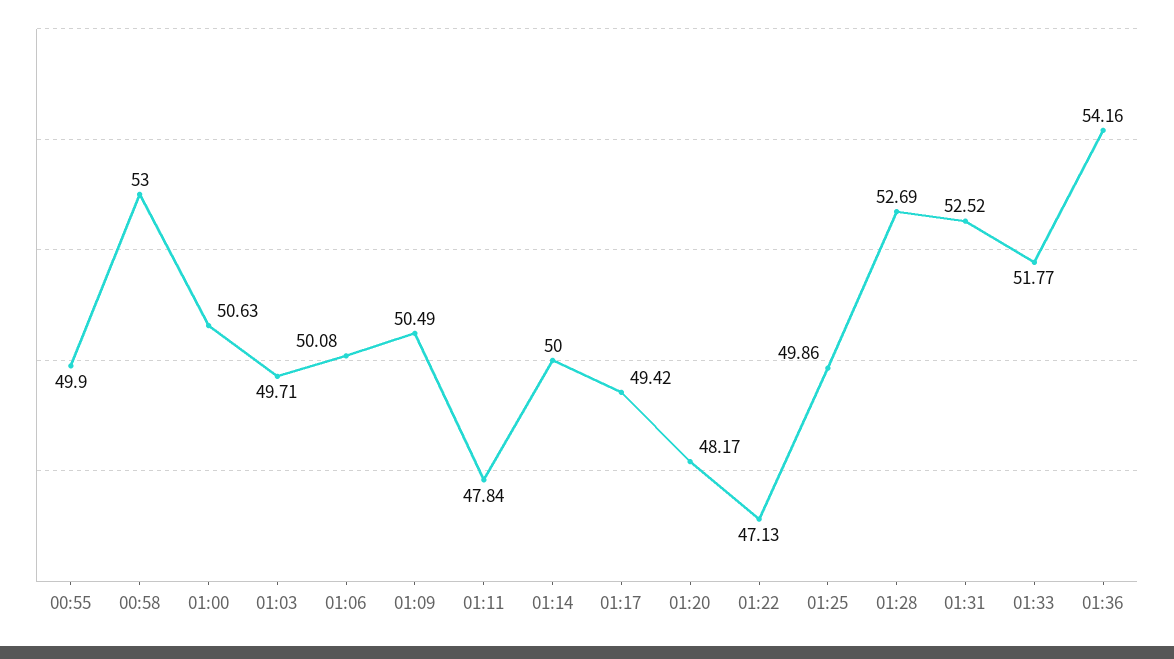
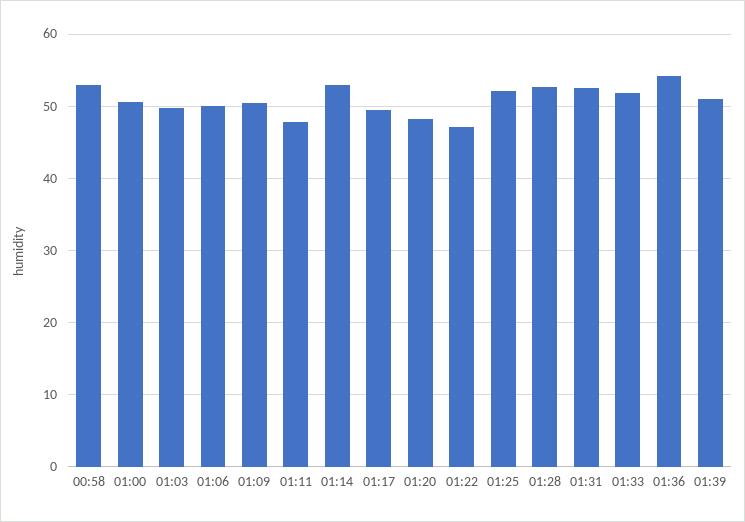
00:55: 49.9 -> none
01:14: 50 -> 53
01:25: 49.86 -> 52
01:39: none -> 51

